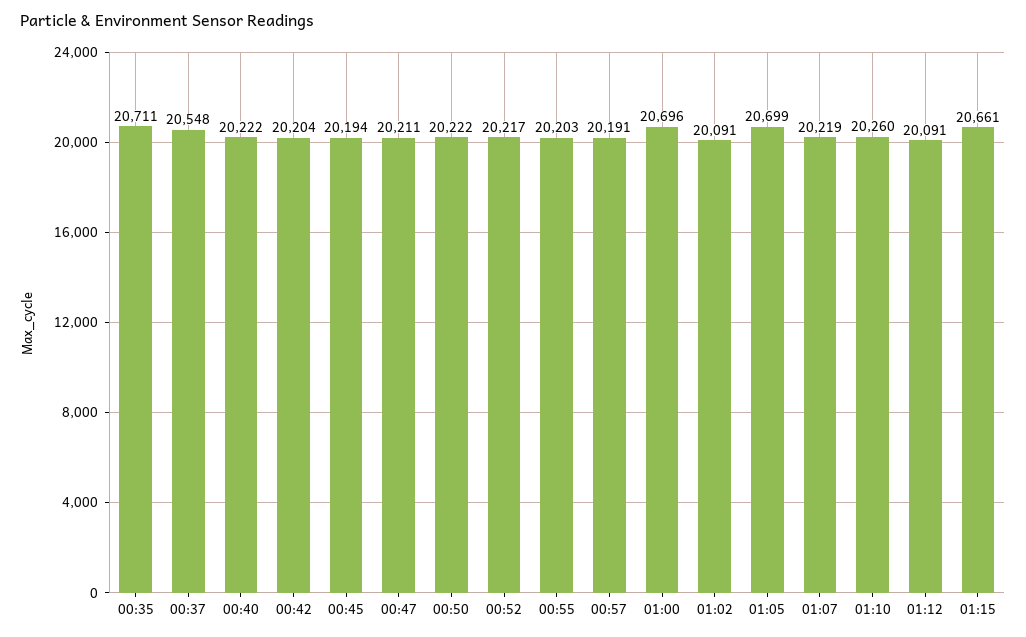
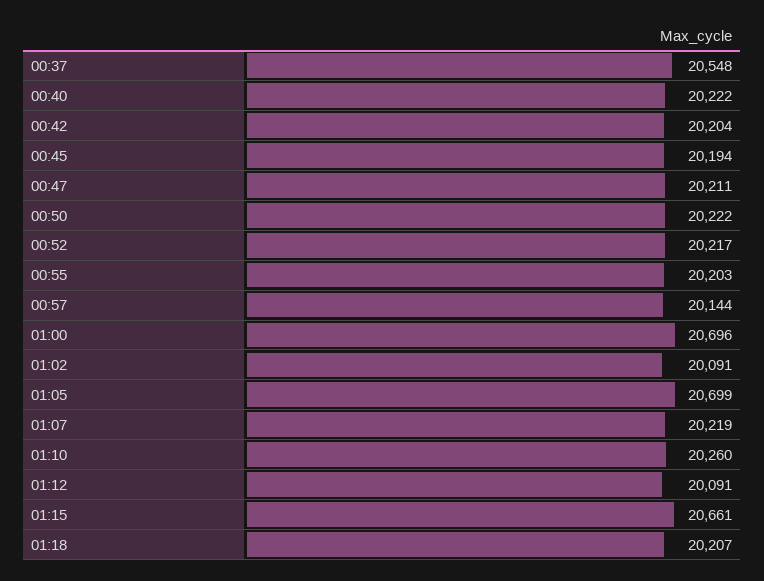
00:35: 20711 -> none
00:57: 20191 -> 20144
01:18: none -> 20207

